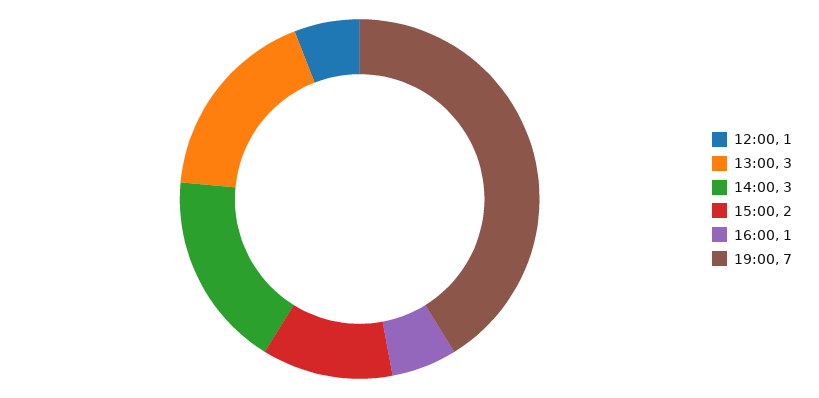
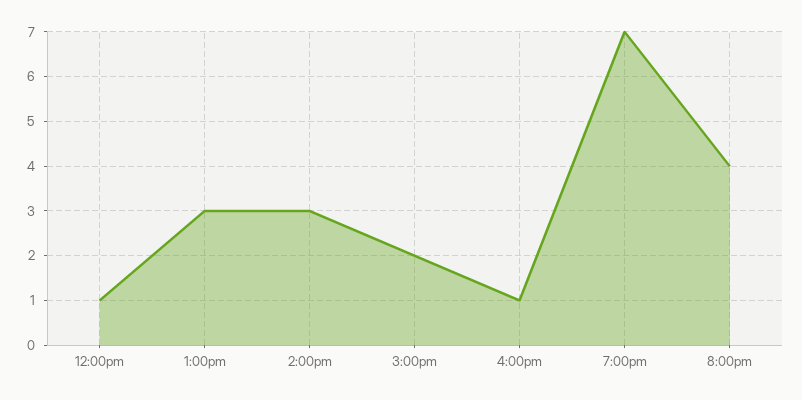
8:00pm: none -> 4

